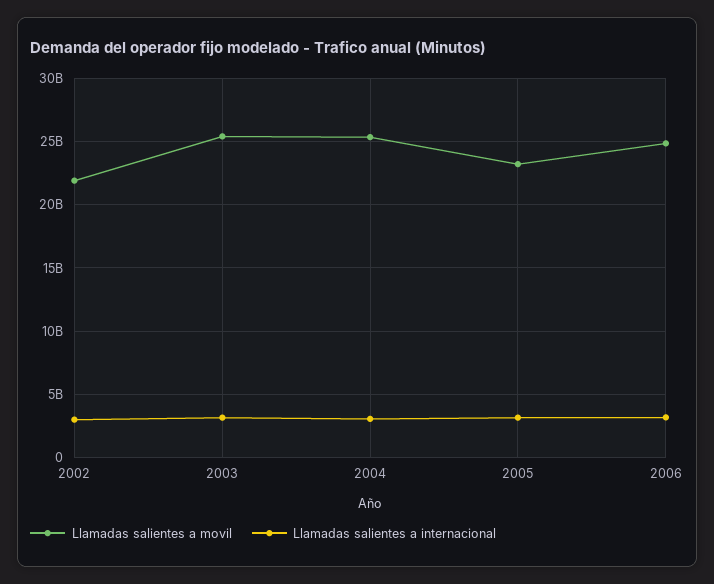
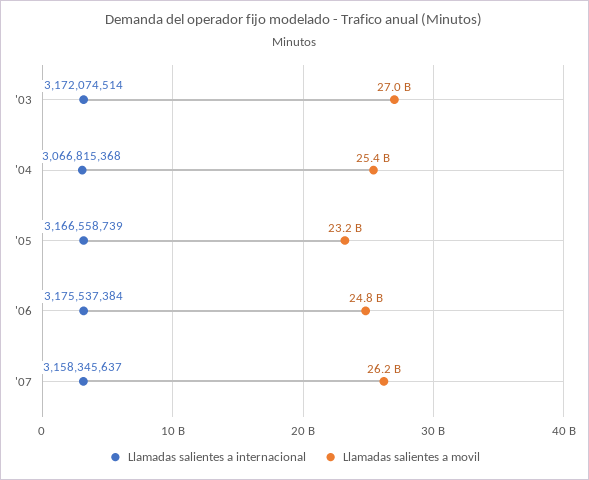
Llamadas salientes a movil, 2002: 22000000000 -> none
Llamadas salientes a internacional, 2002: 3000000000 -> none
Llamadas salientes a movil, 2003: 25500000000 -> 27000000000
Llamadas salientes a internacional, '07: none -> 3158345637
Llamadas salientes a movil, '07: none -> 26200000000

